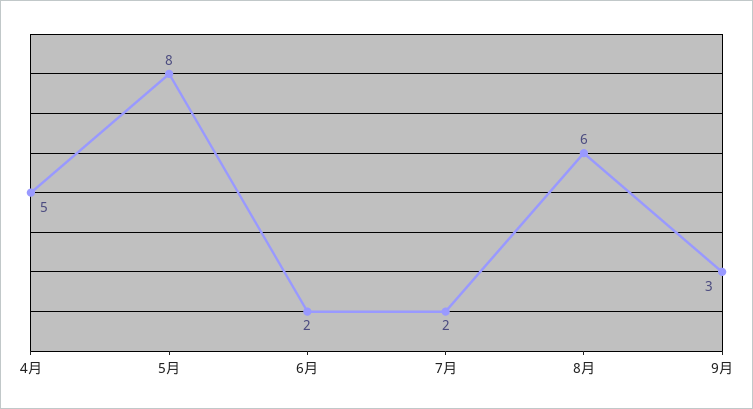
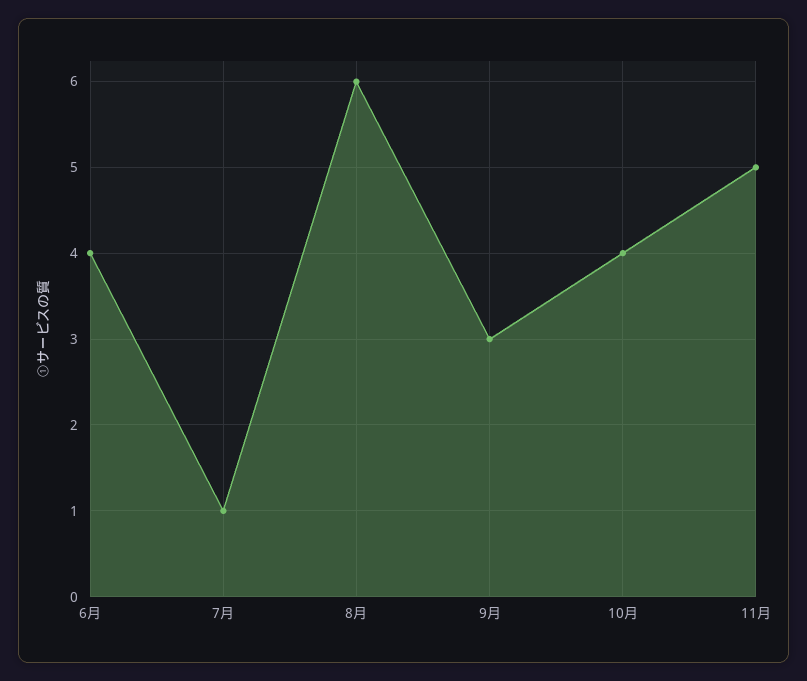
4月: 5 -> none
5月: 8 -> none
6月: 2 -> 4
7月: 2 -> 1
10月: none -> 4
11月: none -> 5

